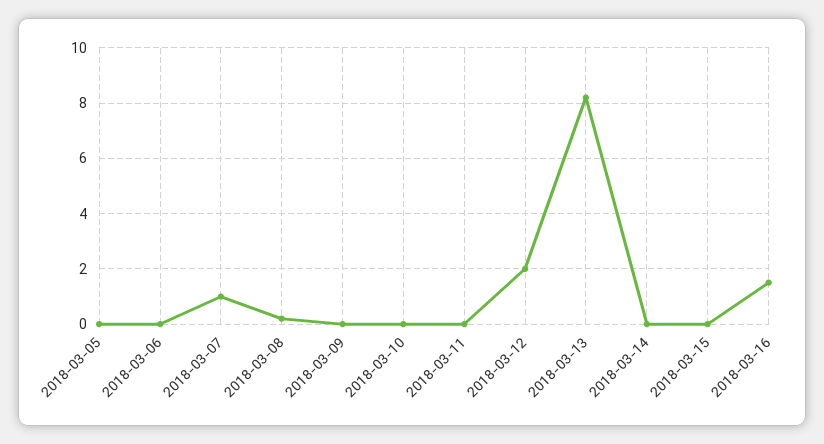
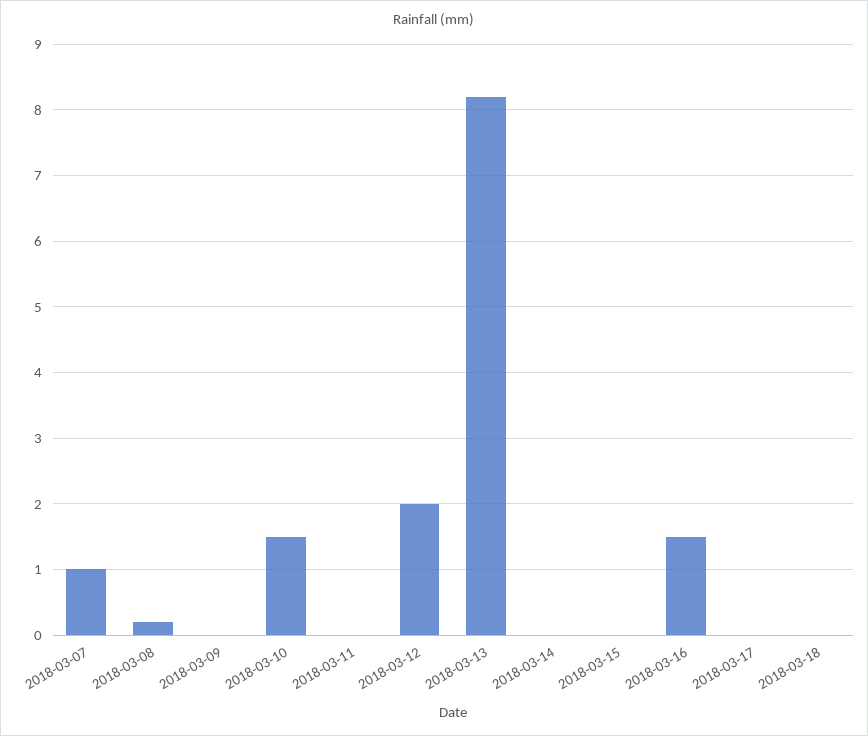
2018-03-05: 0 -> none
2018-03-06: 0 -> none
2018-03-10: 0 -> 1.5
2018-03-17: none -> 0
2018-03-18: none -> 0

